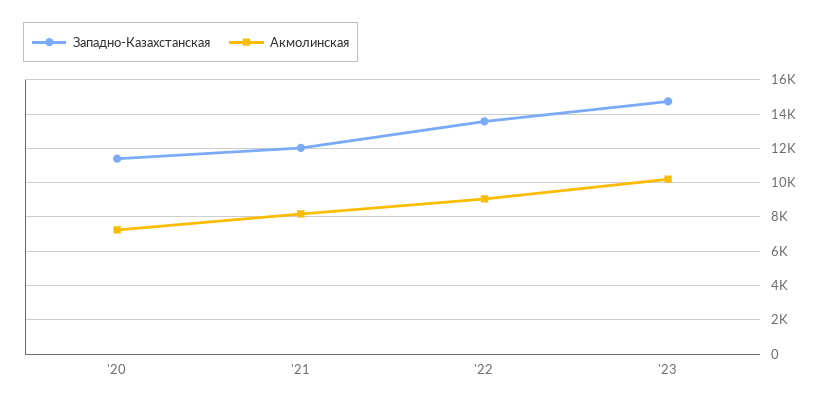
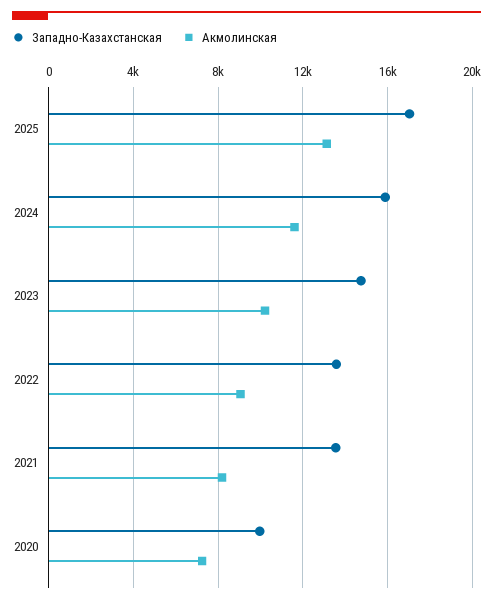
Западно-Казахстанская, '20: 11500 -> 10000
Западно-Казахстанская, '21: 12000 -> 13500
Западно-Казахстанская, 2025: none -> 17000
Акмолинская, 2025: none -> 13000
Западно-Казахстанская, 2024: none -> 16000
Акмолинская, 2024: none -> 11500

